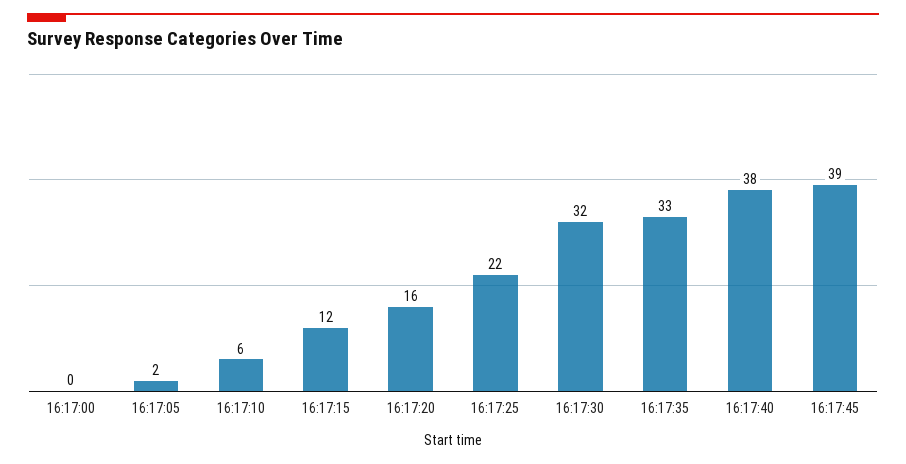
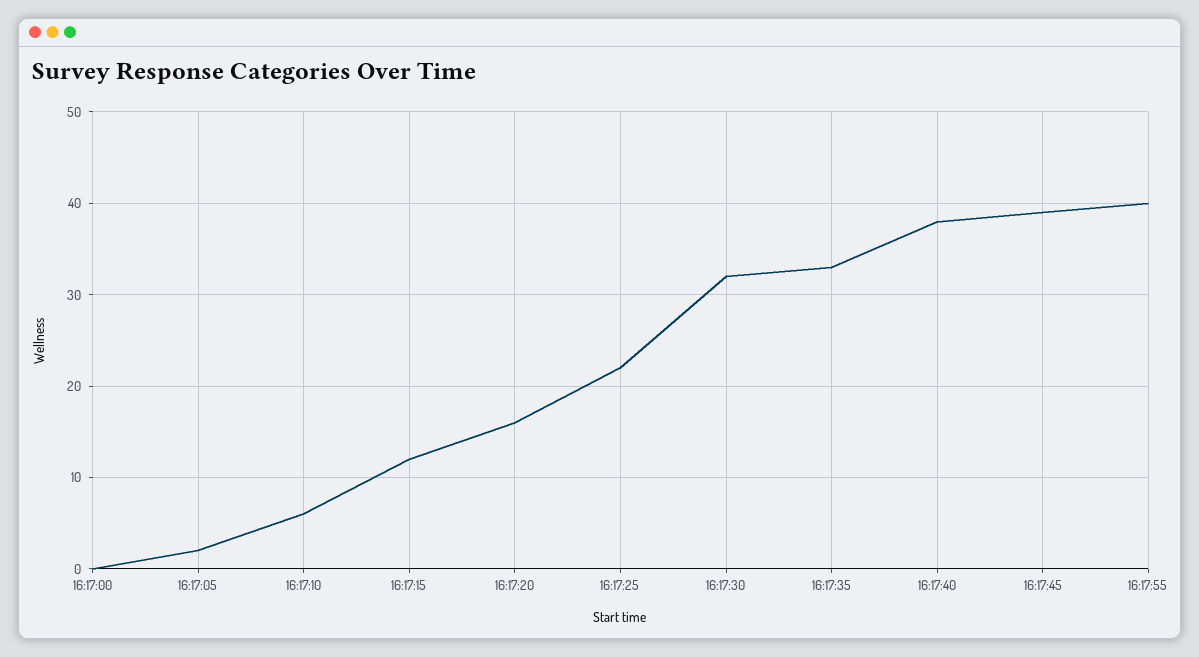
16:17:55: none -> 40

